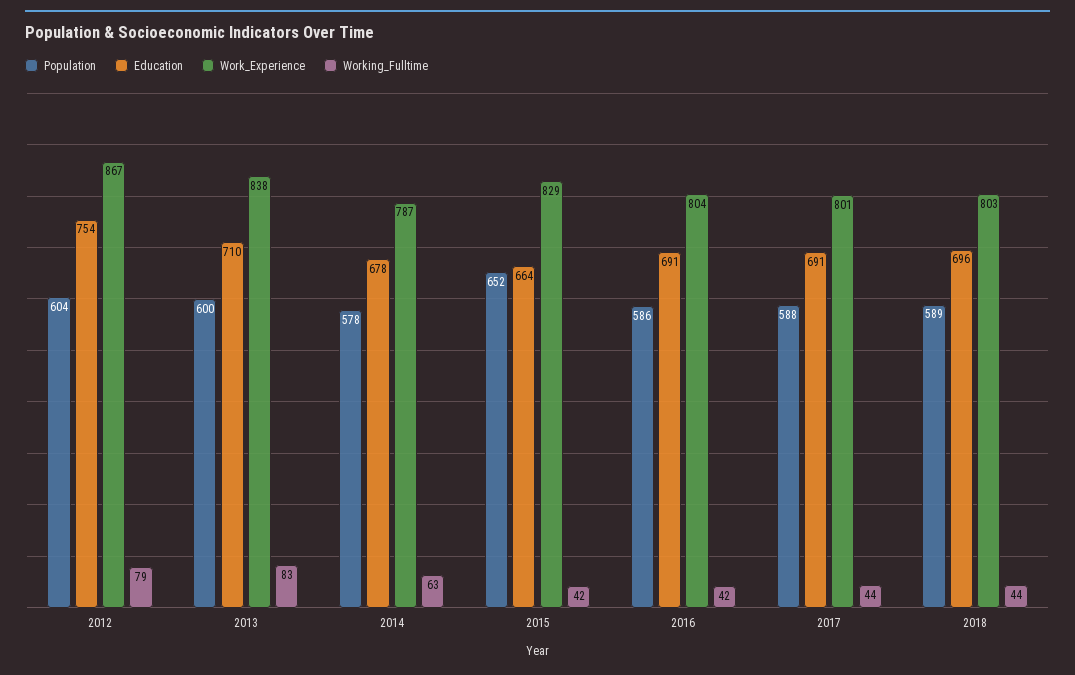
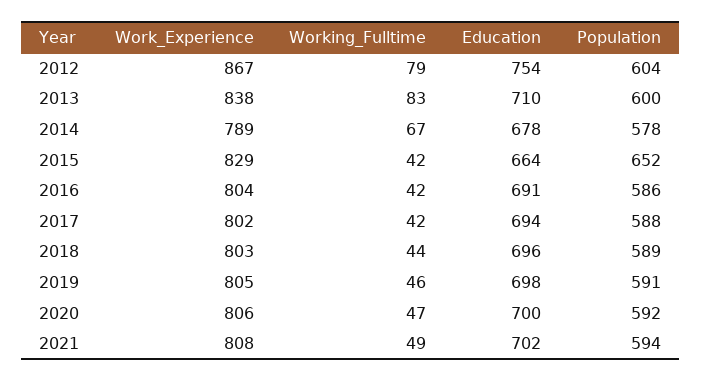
Work_Experience, 2014: 787 -> 789
Working_Fulltime, 2014: 63 -> 67
Education, 2017: 691 -> 694
Work_Experience, 2017: 801 -> 802
Working_Fulltime, 2017: 44 -> 42
Work_Experience, 2019: none -> 805
Working_Fulltime, 2019: none -> 46
Education, 2019: none -> 698
Population, 2019: none -> 591
Work_Experience, 2020: none -> 806
Working_Fulltime, 2020: none -> 47
Education, 2020: none -> 700
Population, 2020: none -> 592
Work_Experience, 2021: none -> 808
Working_Fulltime, 2021: none -> 49
Education, 2021: none -> 702
Population, 2021: none -> 594

